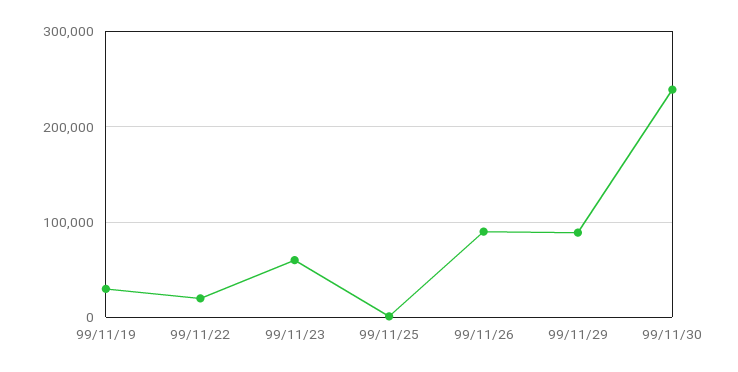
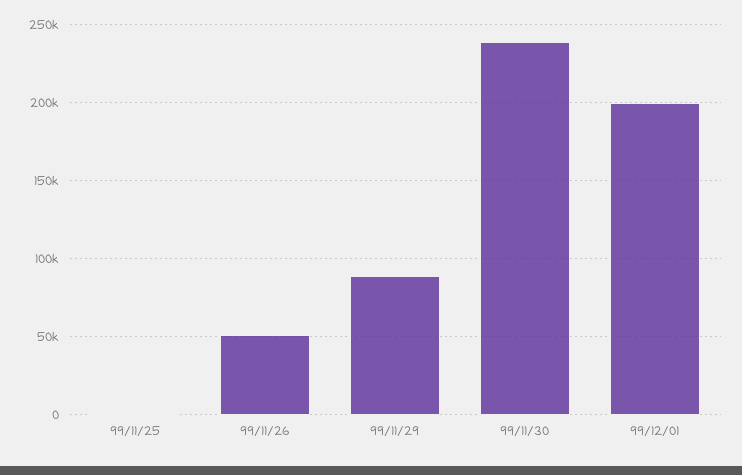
99/11/19: 30000 -> none
99/11/22: 20000 -> none
99/11/23: 60000 -> none
99/11/26: 90000 -> 50000
99/12/01: none -> 200000

